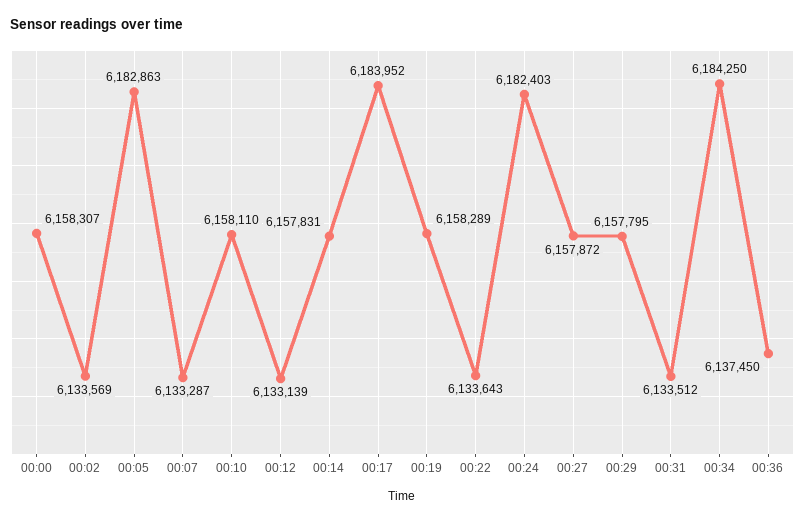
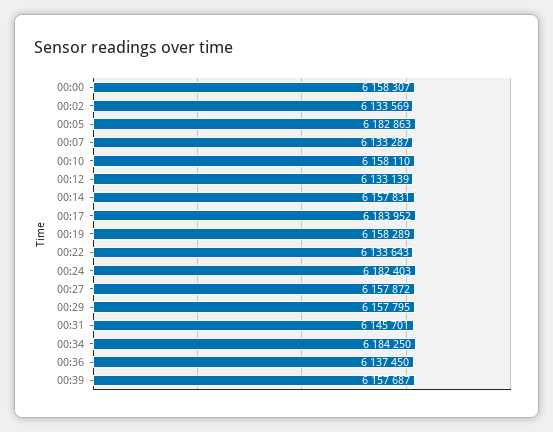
00:31: 6133512 -> 6145701
00:39: none -> 6157687

